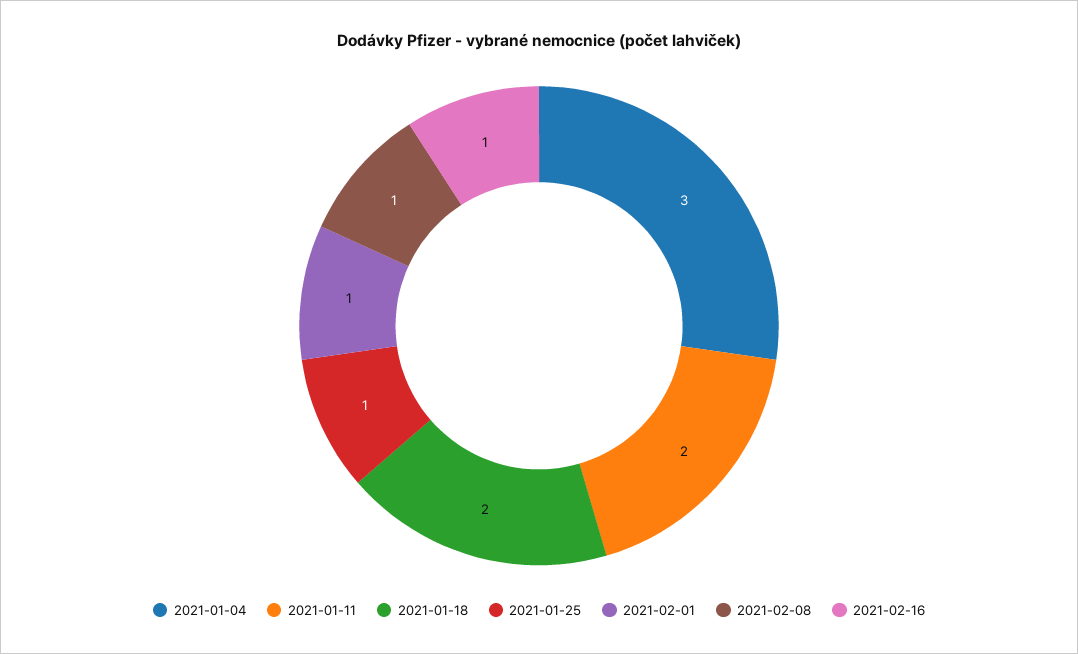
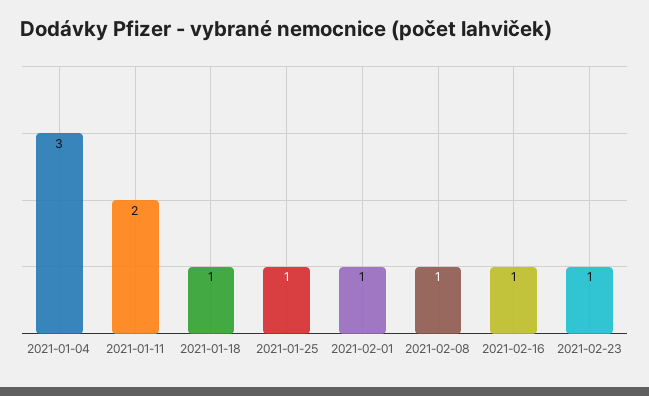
2021-01-18: 2 -> 1
2021-02-23: none -> 1

